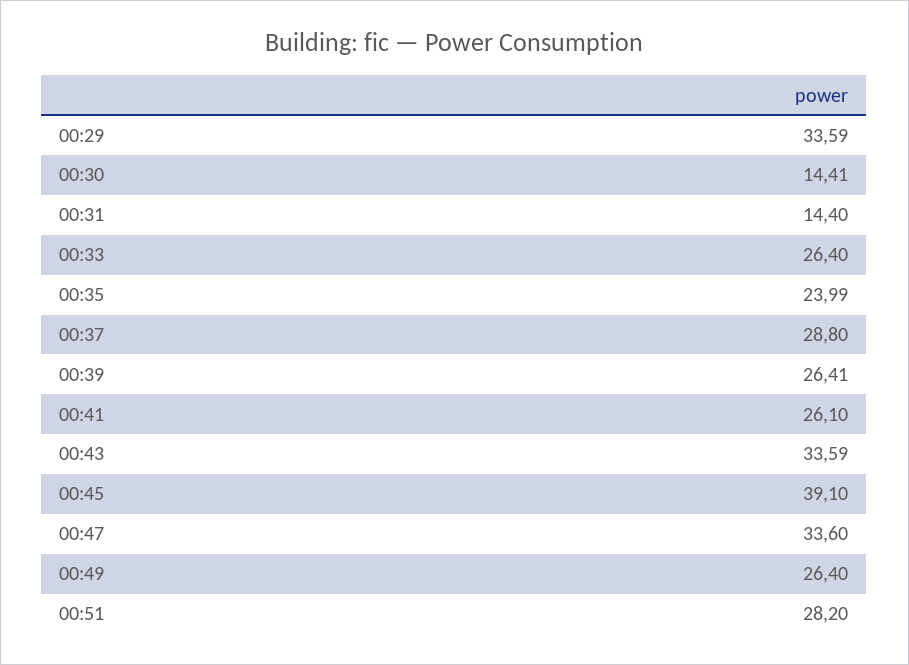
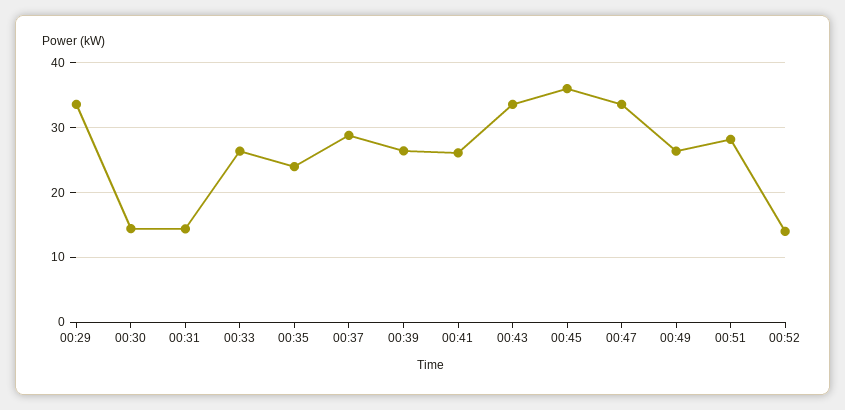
00:45: 39.1 -> 36
00:52: none -> 14

